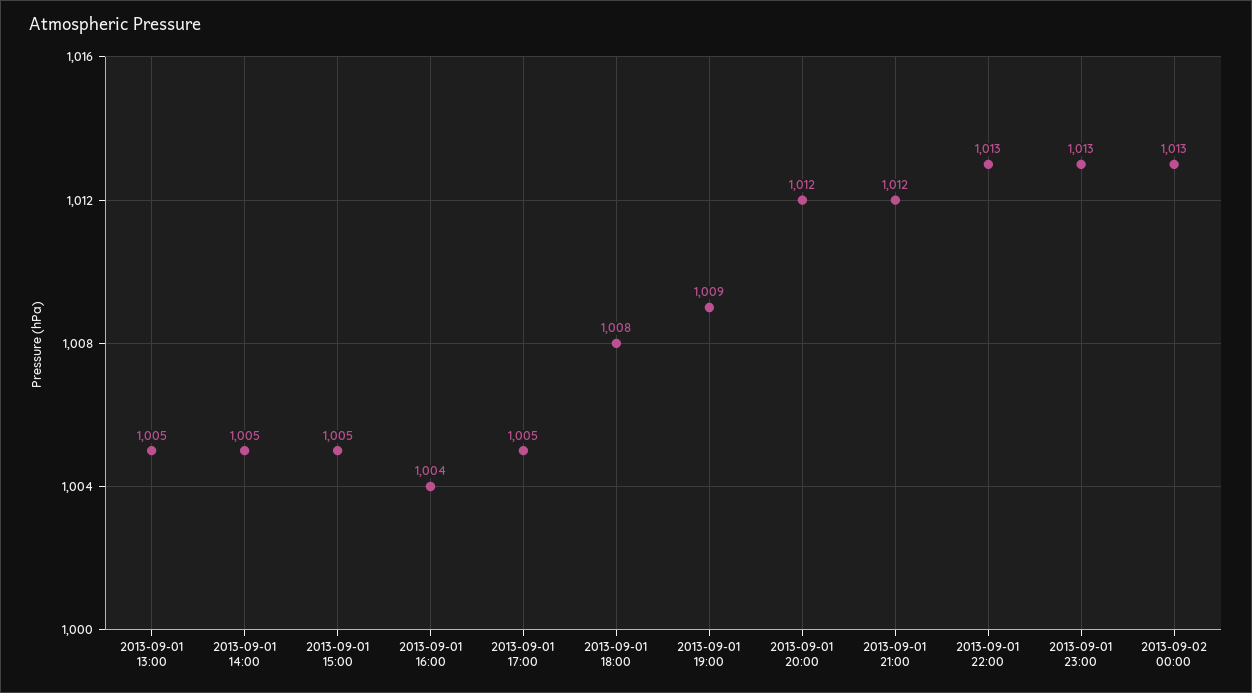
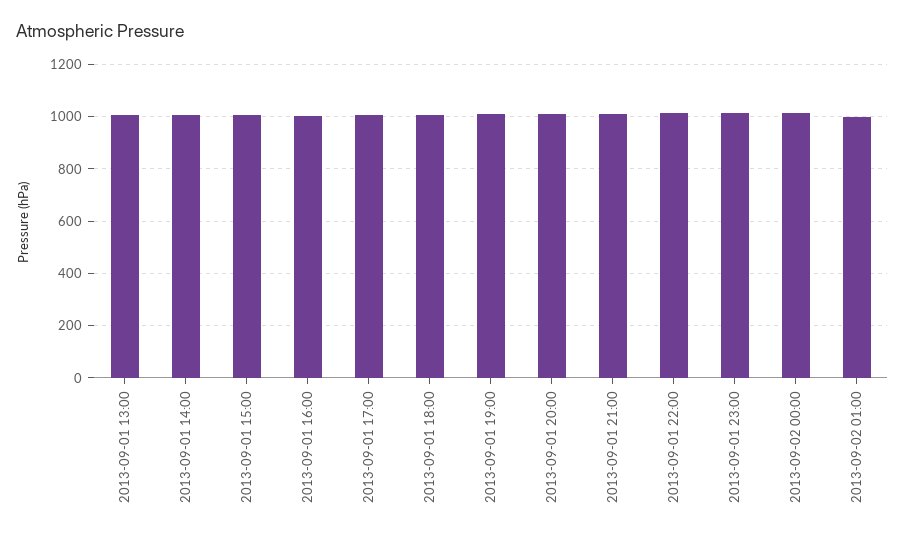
2013-09-02 01:00: none -> 1000

